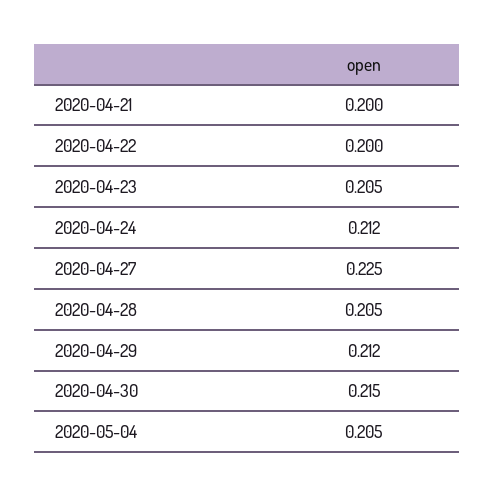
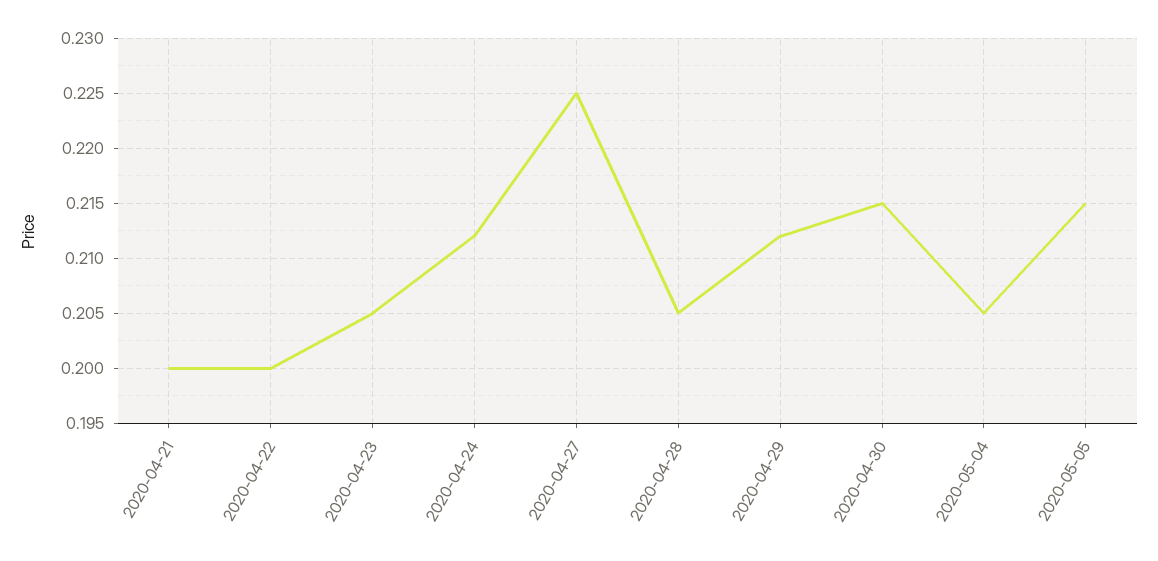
2020-05-05: none -> 0.215

